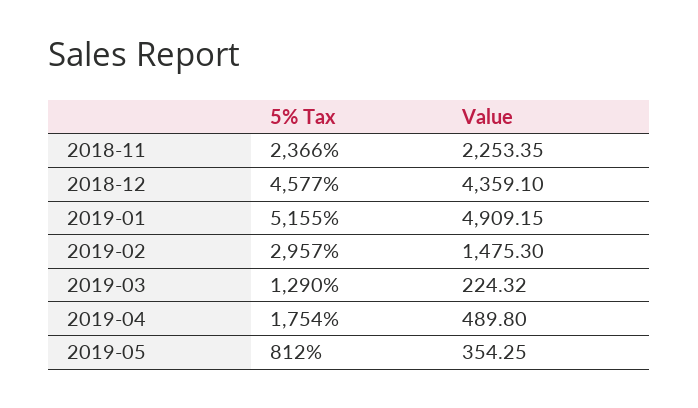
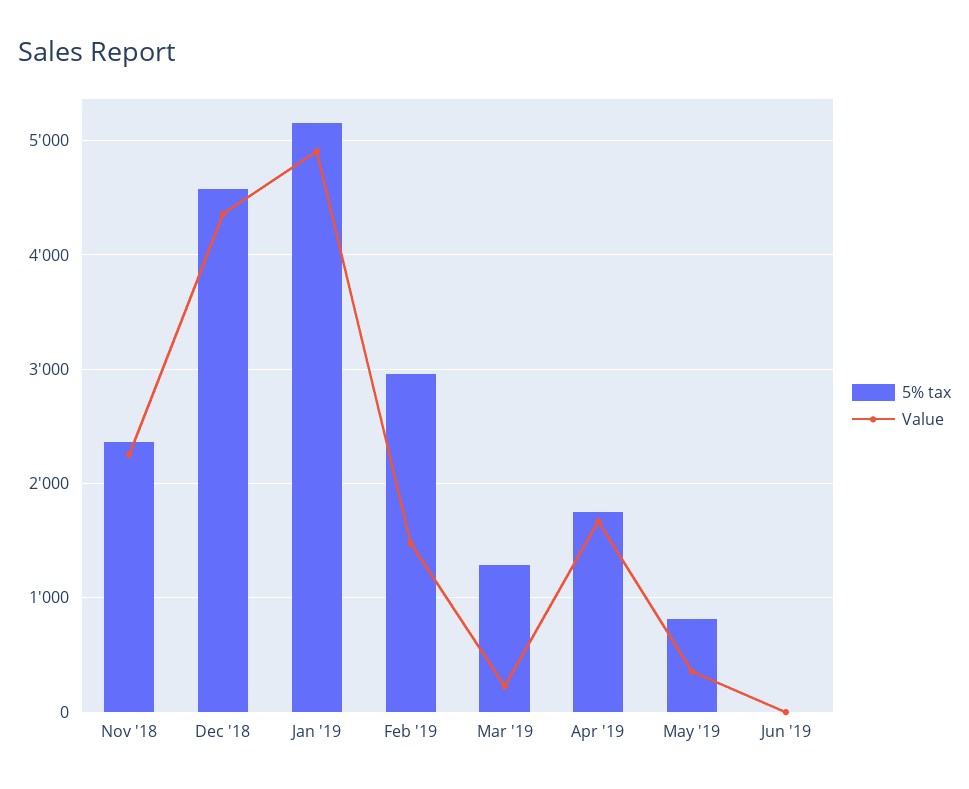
Value, 2019-04: 489.8 -> 1700
5% Tax, Jun '19: none -> 0
Value, Jun '19: none -> 0

